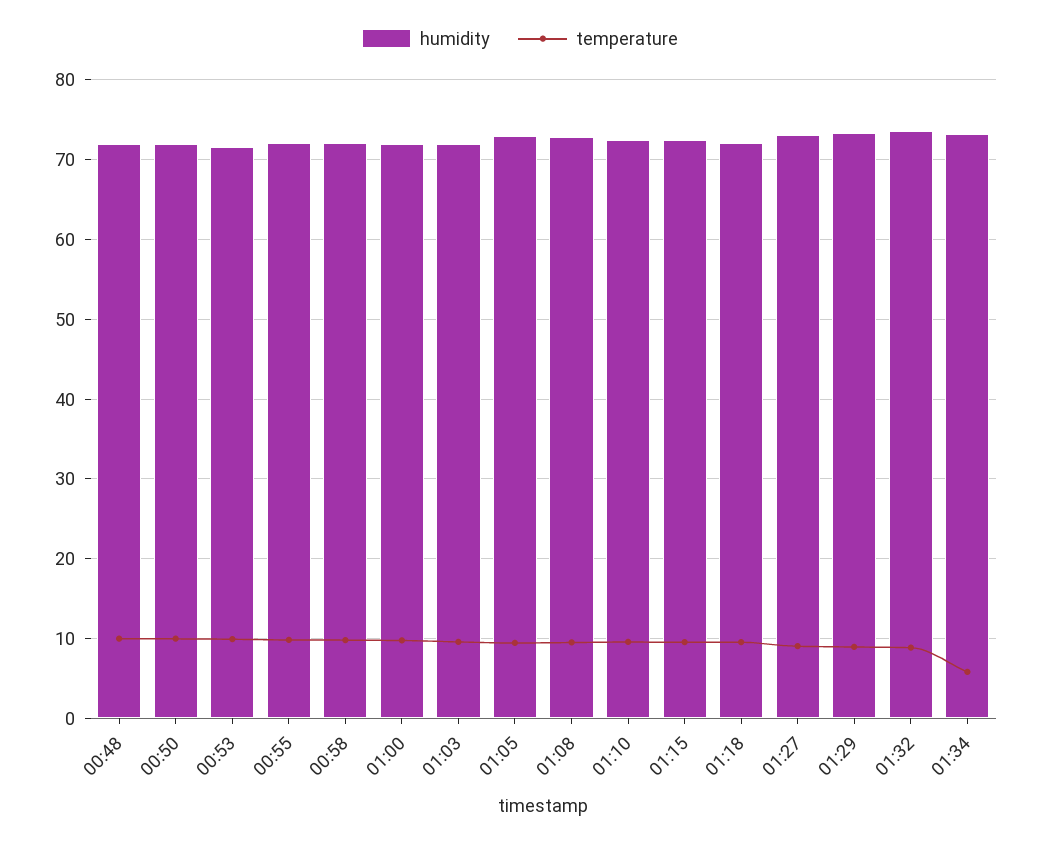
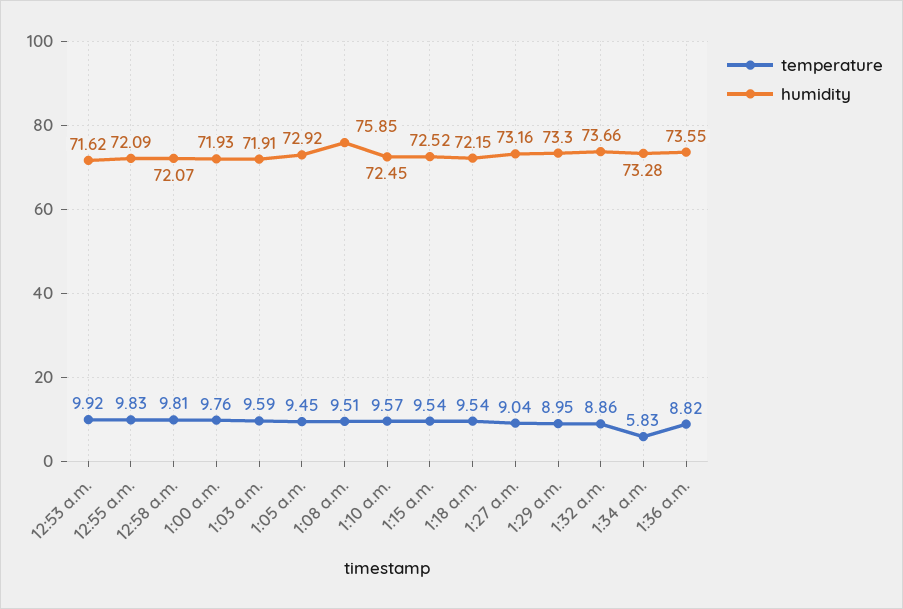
humidity, 00:48: 72 -> none
temperature, 00:48: 10 -> none
humidity, 00:50: 72 -> none
temperature, 00:50: 10 -> none
humidity, 01:08: 73 -> 75.85
temperature, 1:36 a.m.: none -> 8.82
humidity, 1:36 a.m.: none -> 73.55

